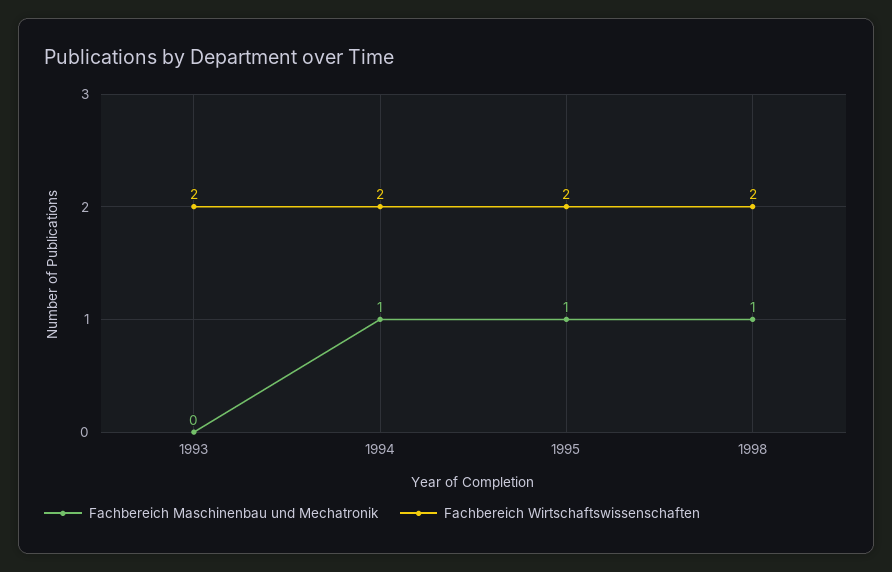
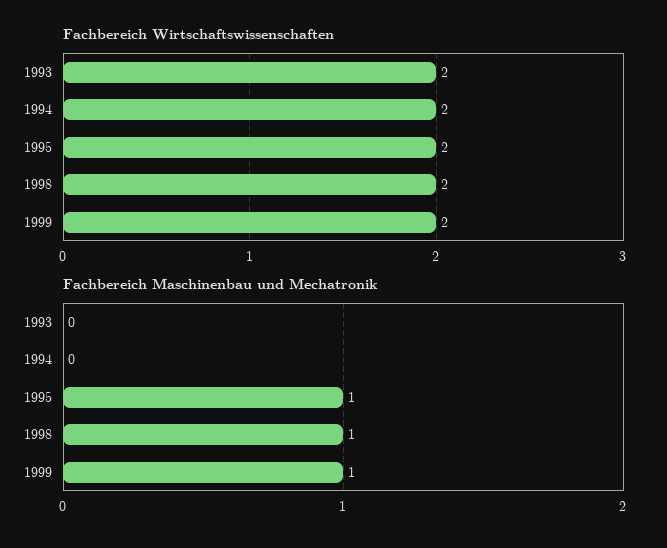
Fachbereich Maschinenbau und Mechatronik, 1994: 1 -> 0
Fachbereich Wirtschaftswissenschaften, 1999: none -> 2
Fachbereich Maschinenbau und Mechatronik, 1999: none -> 1

